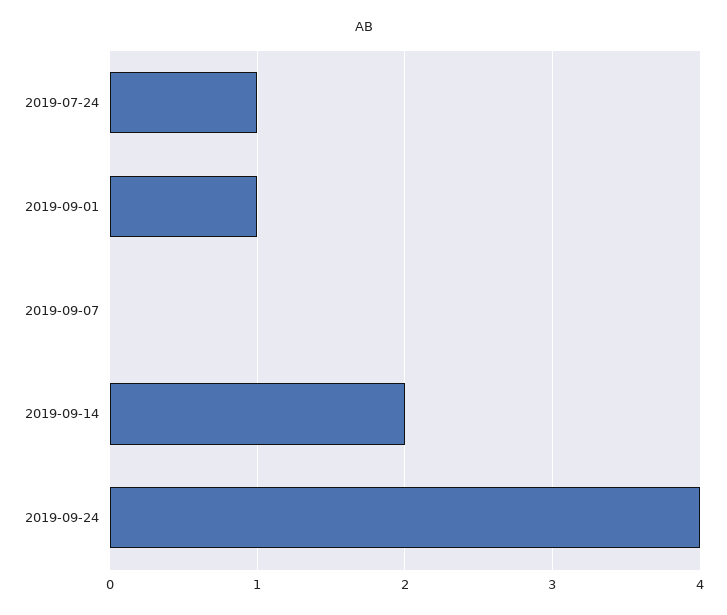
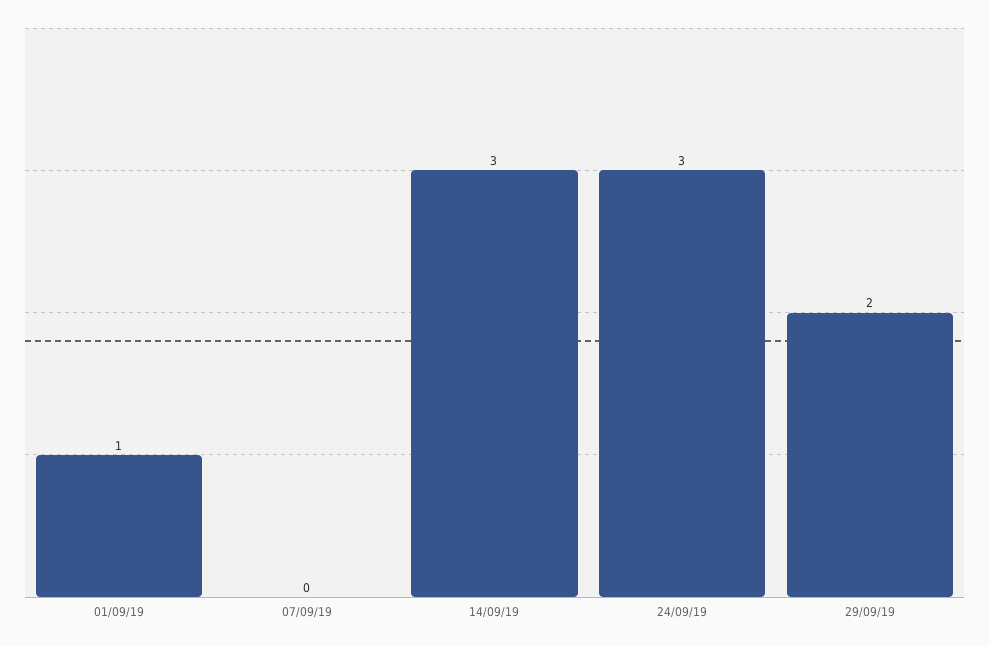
2019-07-24: 1 -> none
2019-09-14: 2 -> 3
2019-09-24: 4 -> 3
29/09/19: none -> 2

